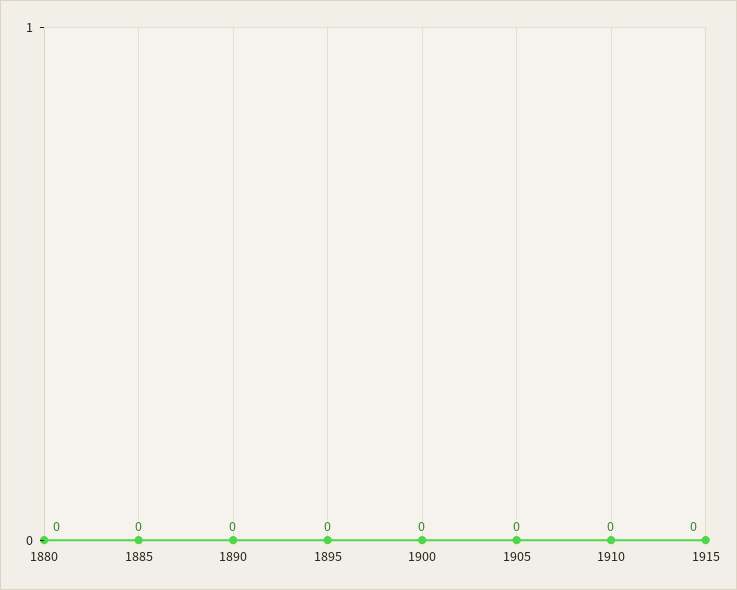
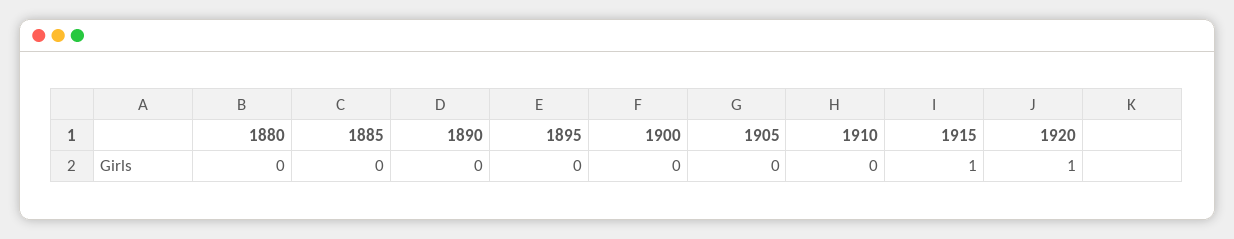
1915: 0 -> 1
1920: none -> 1

